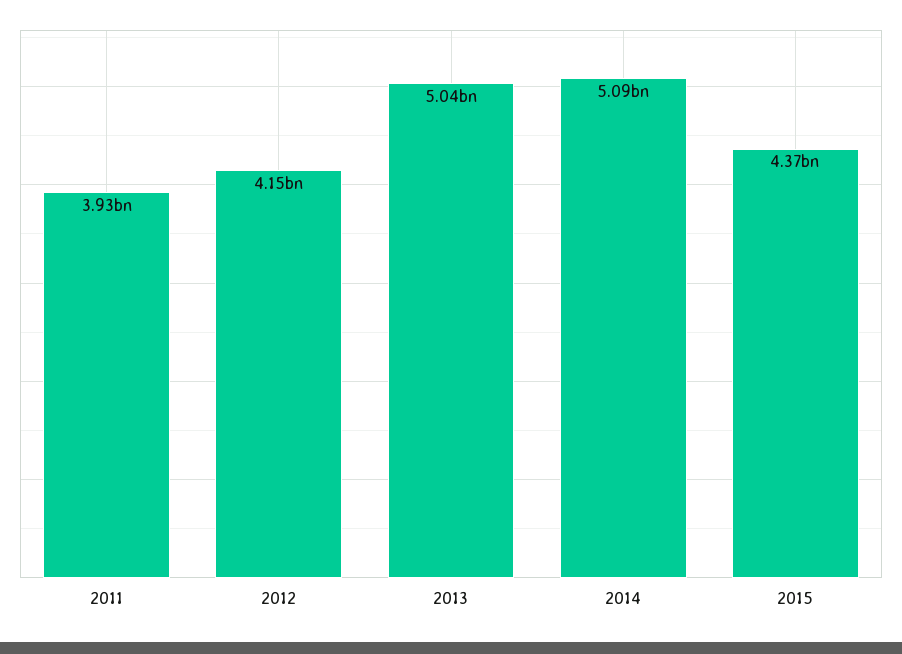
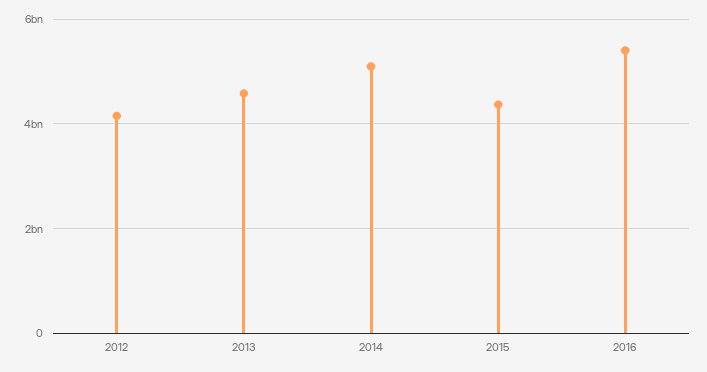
2011: 3930000000 -> none
2013: 5040000000 -> 4600000000
2016: none -> 5400000000

